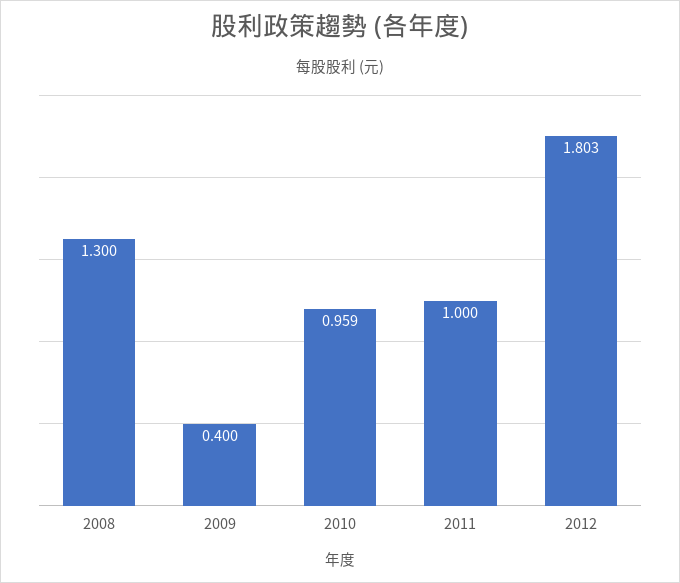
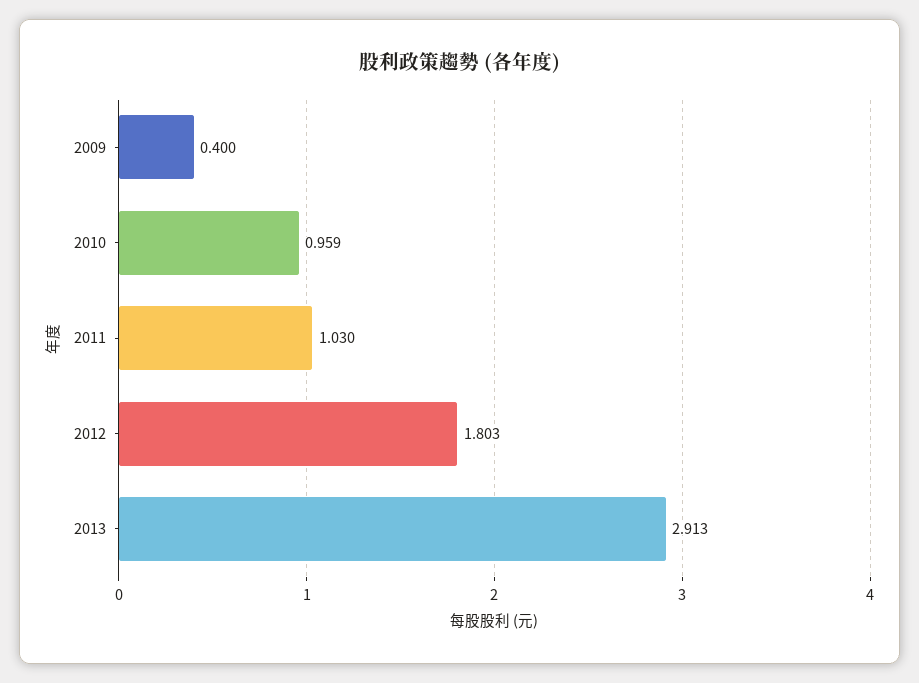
2008: 1.3 -> none
2011: 1 -> 1.03
2013: none -> 2.913

